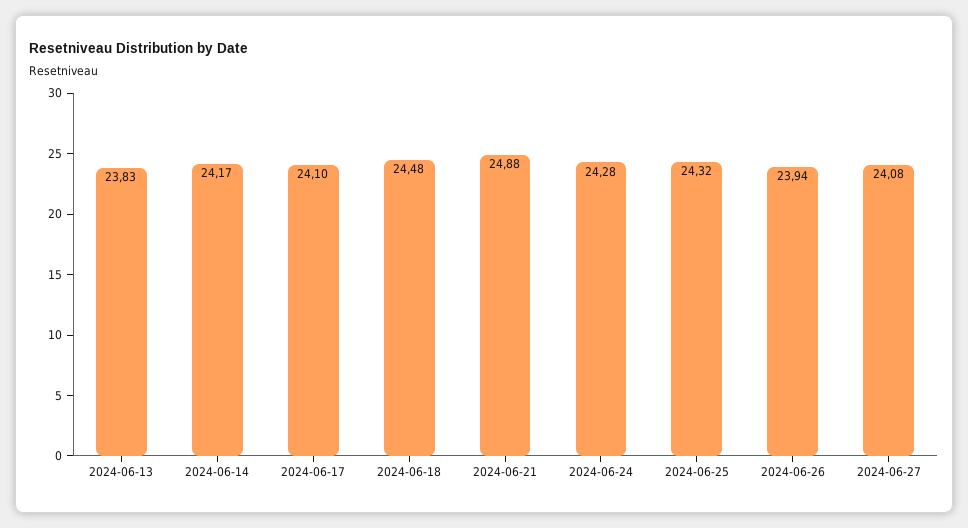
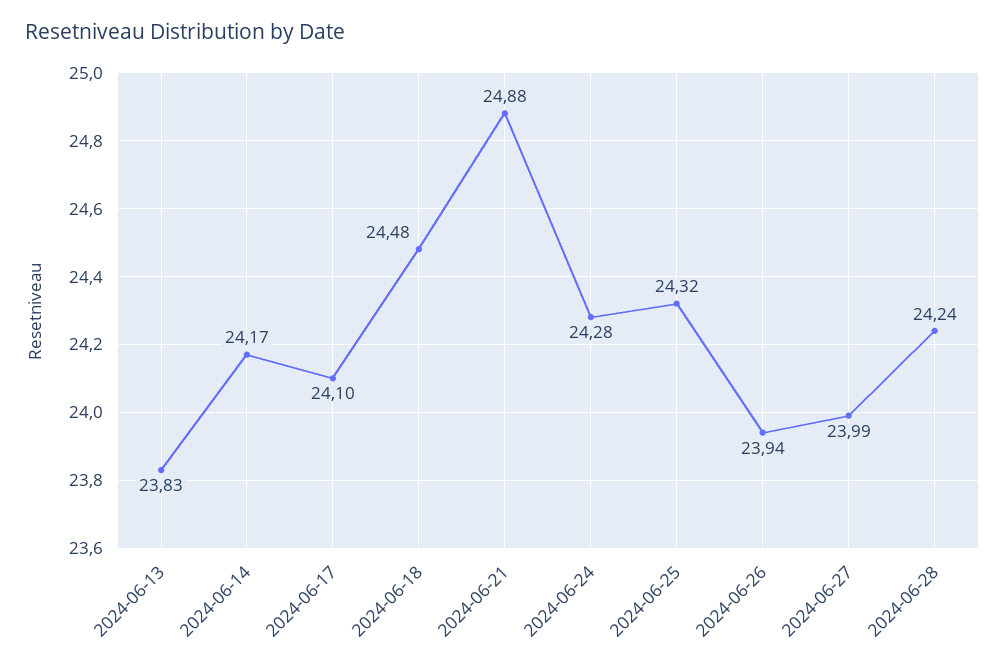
2024-06-27: 24.08 -> 23.99
2024-06-28: none -> 24.24

